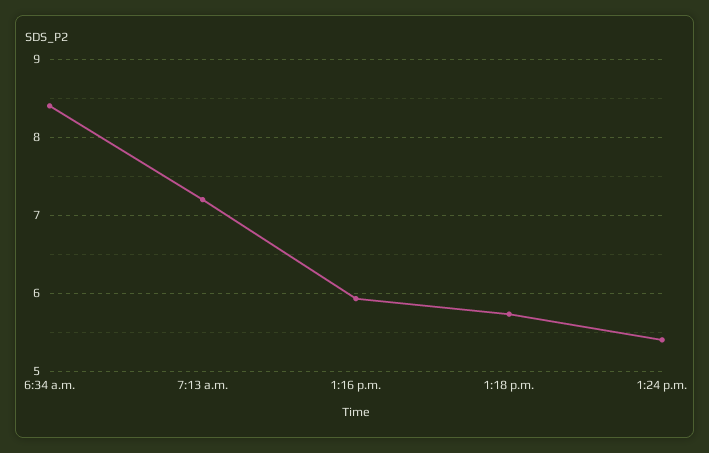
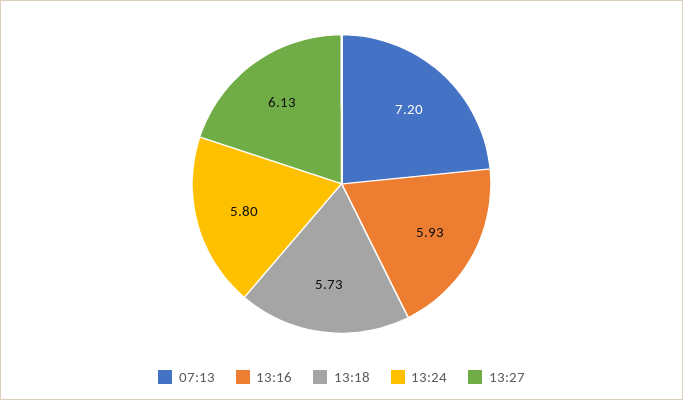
6:34 a.m.: 8.4 -> none
1:24 p.m.: 5.4 -> 5.8
13:27: none -> 6.13

